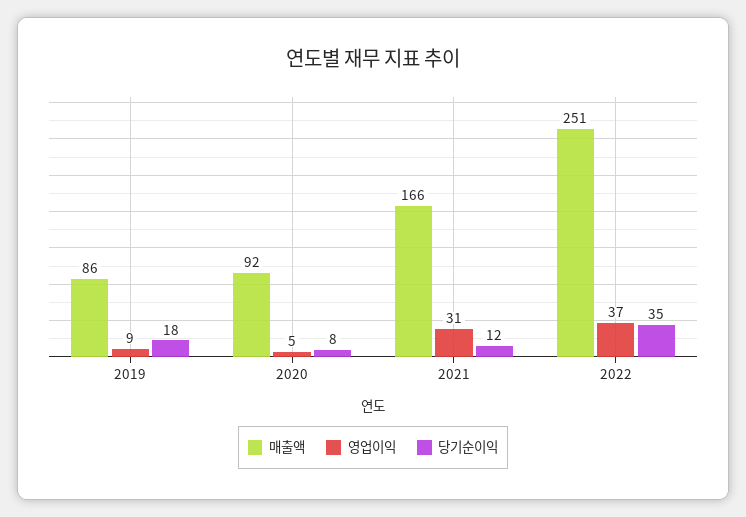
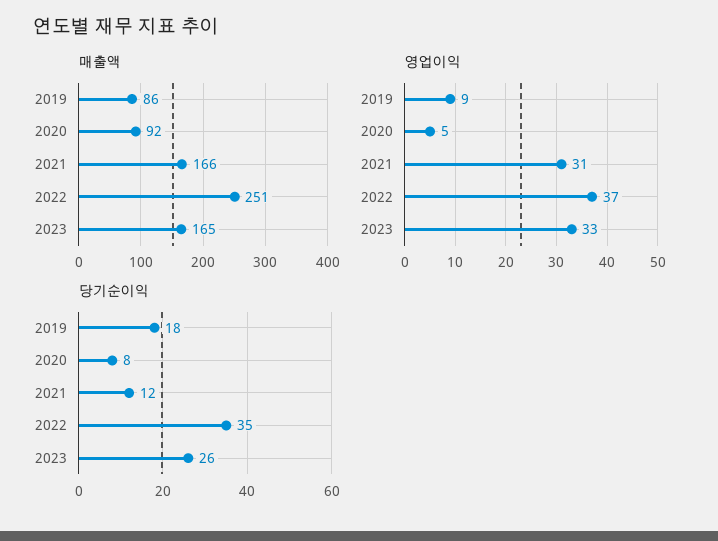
매출액, 2023: none -> 165
영업이익, 2023: none -> 33
당기순이익, 2023: none -> 26

